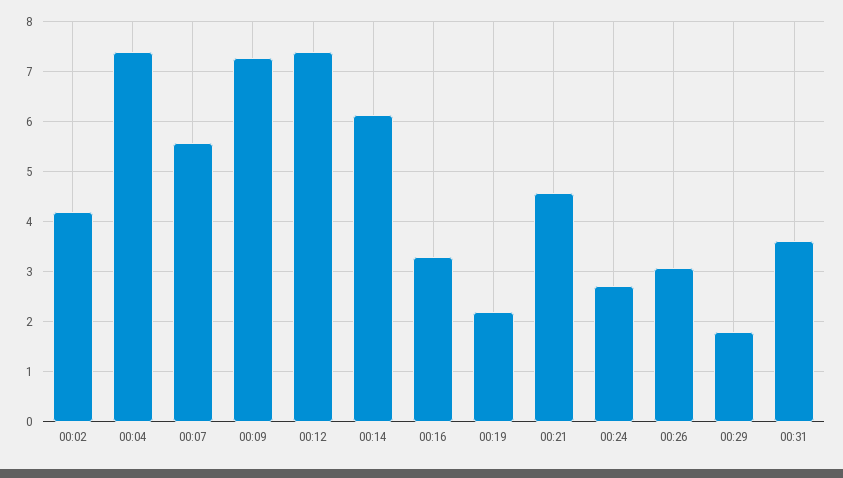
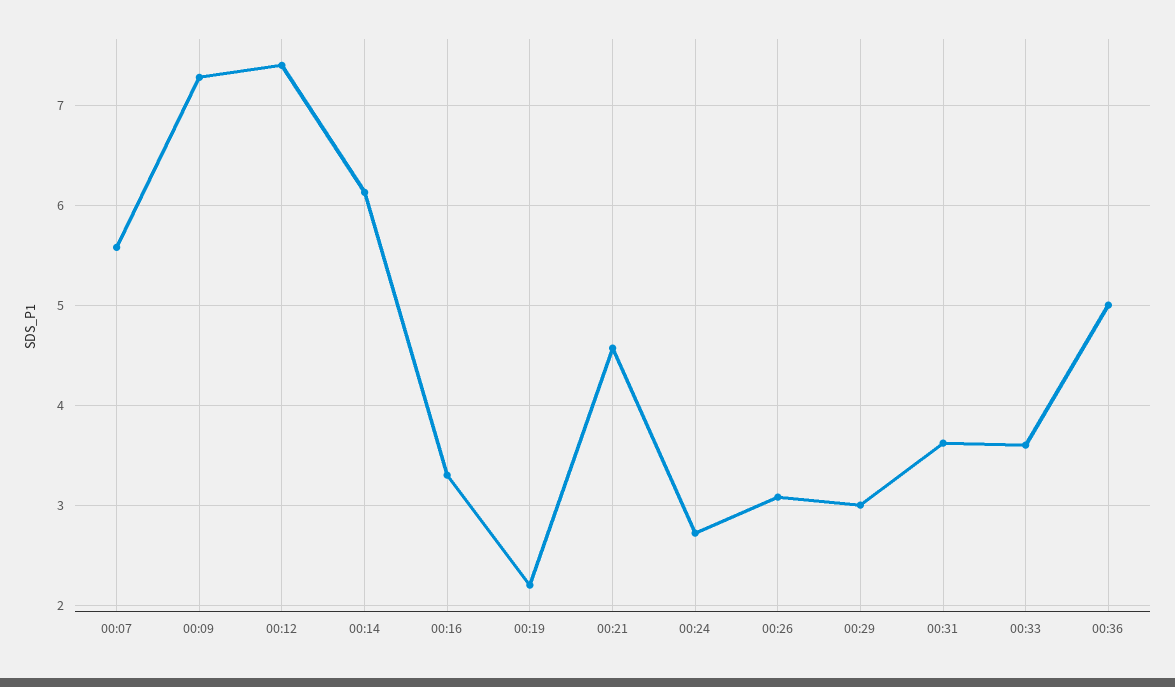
00:02: 4.2 -> none
00:04: 7.4 -> none
00:29: 1.8 -> 3
00:33: none -> 3.6
00:36: none -> 5

